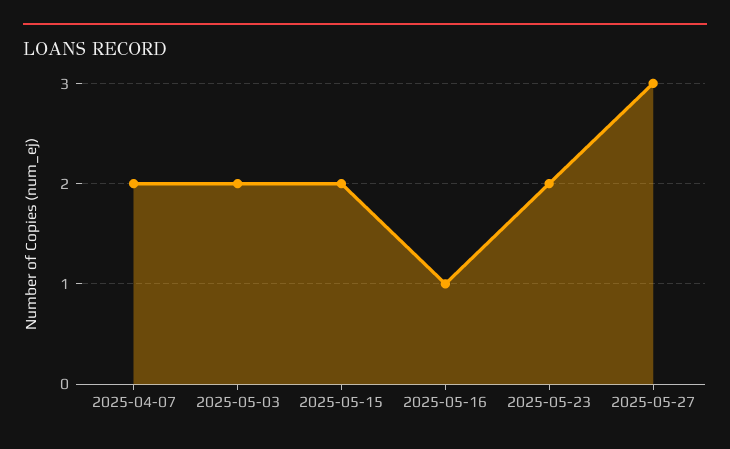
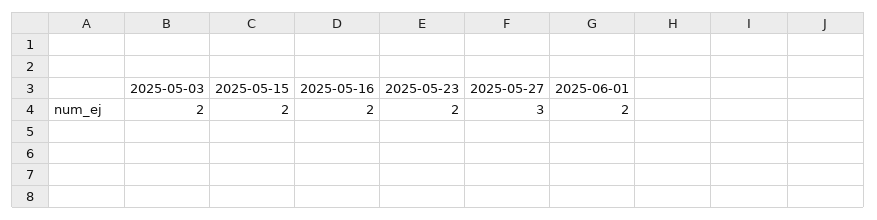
2025-04-07: 2 -> none
2025-05-16: 1 -> 2
2025-06-01: none -> 2

